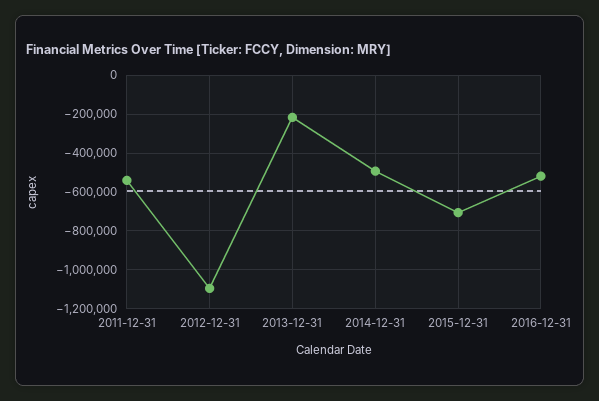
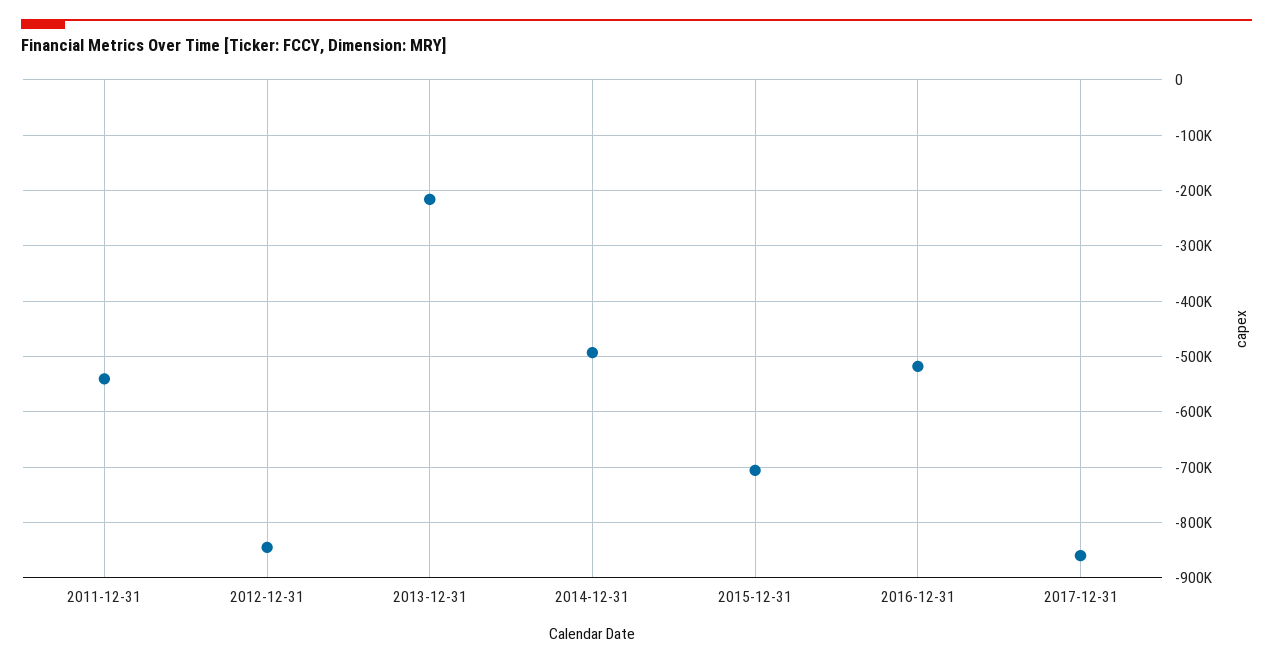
2012-12-31: -1100000 -> -840000
2017-12-31: none -> -860000

